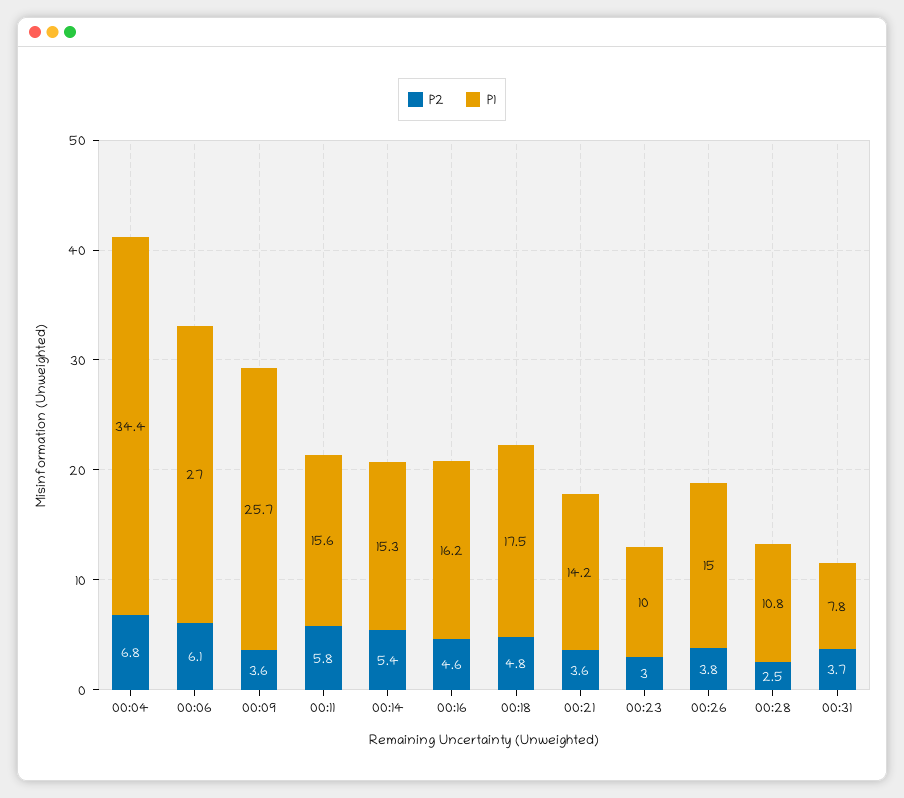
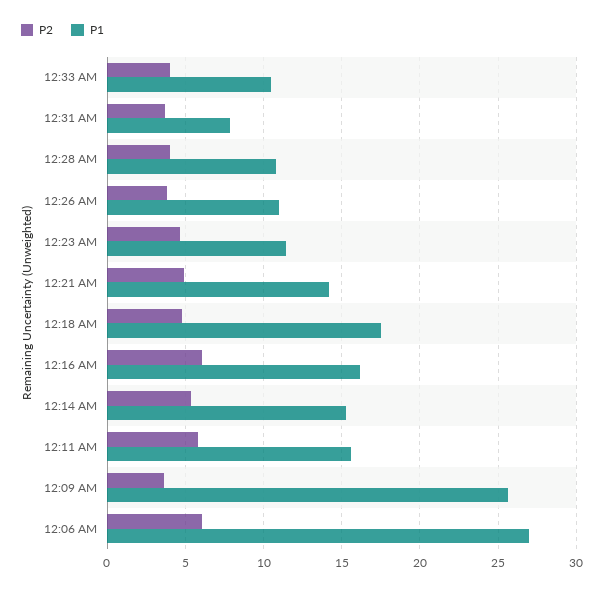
P2, 00:04: 6.8 -> none
P1, 00:04: 34.4 -> none
P2, 00:16: 4.6 -> 6
P2, 00:21: 3.6 -> 5
P2, 00:23: 3 -> 4.5
P1, 00:23: 10 -> 11.5
P1, 00:26: 15 -> 11
P2, 00:28: 2.5 -> 4
P2, 12:33 AM: none -> 4
P1, 12:33 AM: none -> 10.5

